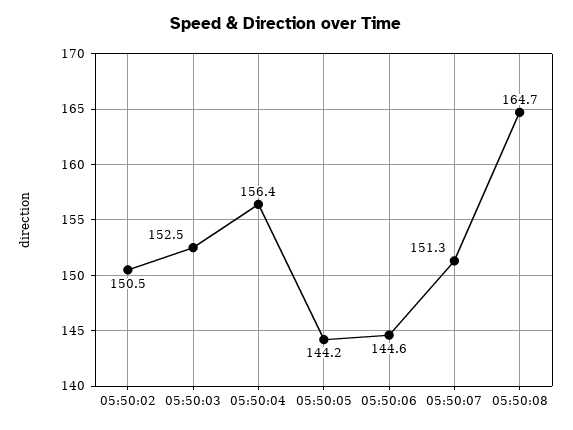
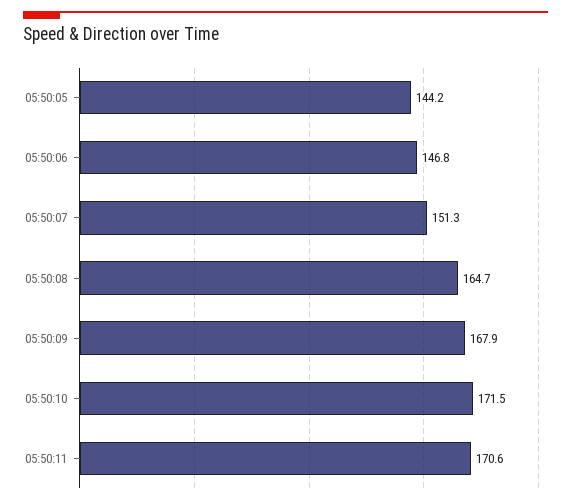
05:50:02: 150.5 -> none
05:50:03: 152.5 -> none
05:50:04: 156.4 -> none
05:50:06: 144.6 -> 146.8
05:50:09: none -> 167.9
05:50:10: none -> 171.5
05:50:11: none -> 170.6

